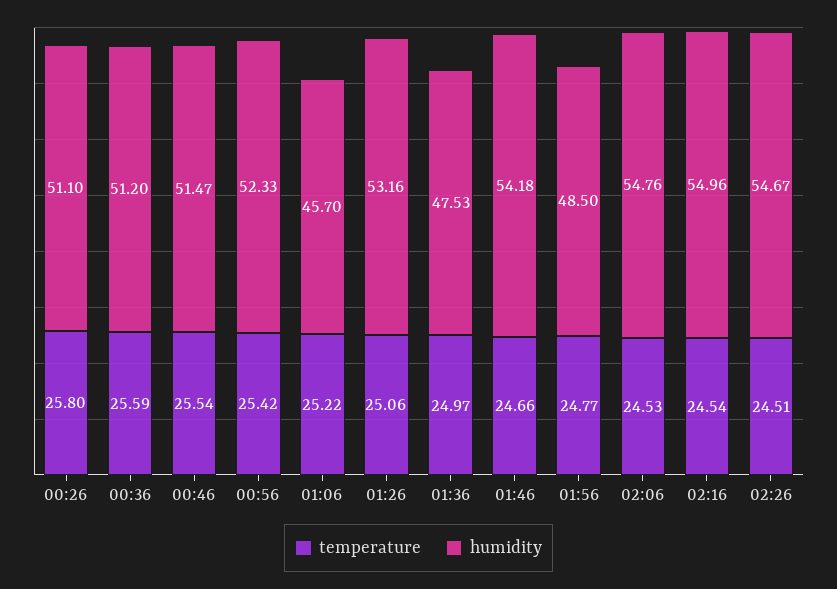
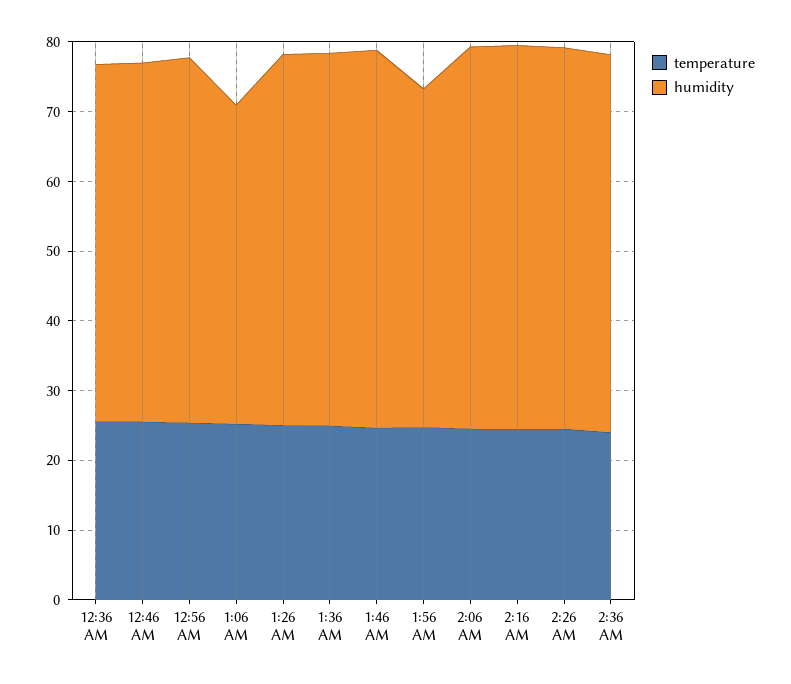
temperature, 00:26: 25.8 -> none
humidity, 00:26: 51.1 -> none
humidity, 01:36: 47.53 -> 54
temperature, 2:36 AM: none -> 24
humidity, 2:36 AM: none -> 54

